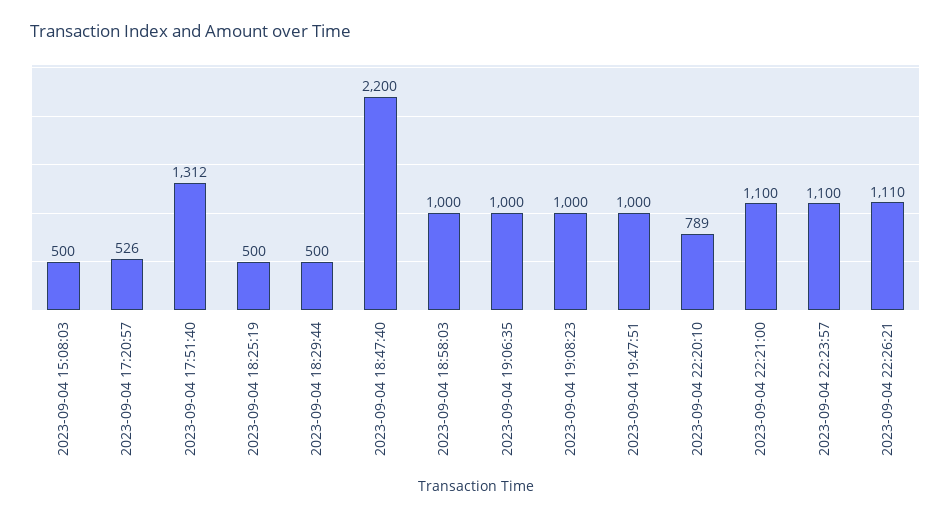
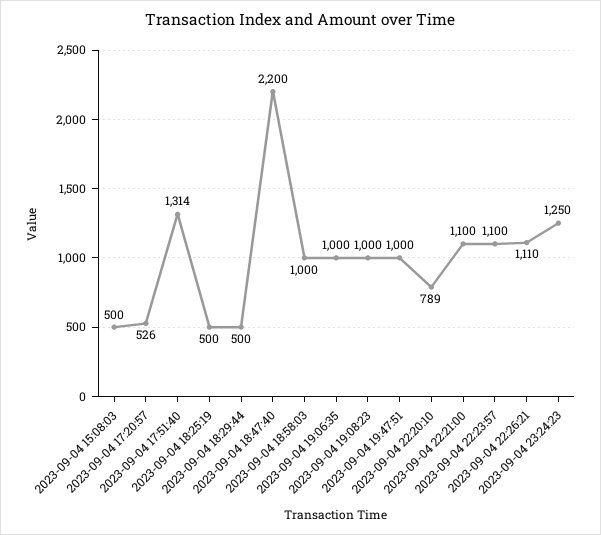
2023-09-04 17:51:40: 1312 -> 1314
2023-09-04 23:24:23: none -> 1250

